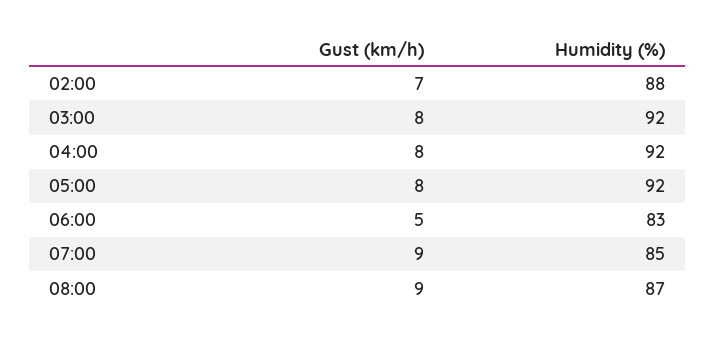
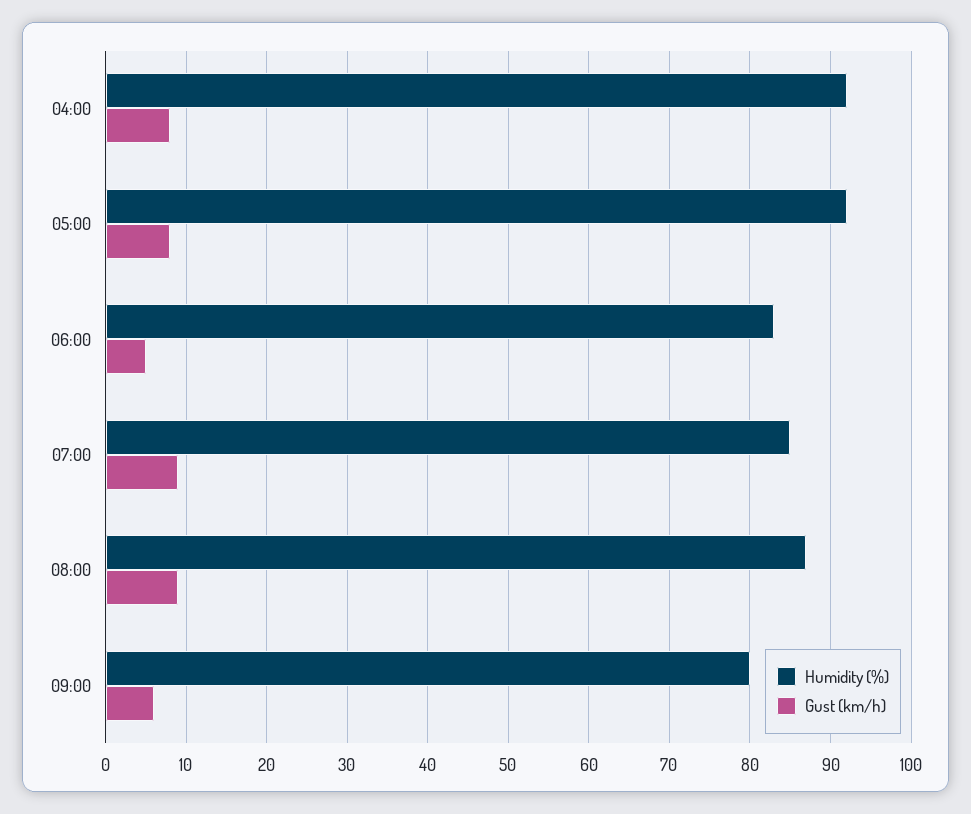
Gust (km/h), 02:00: 7 -> none
Humidity (%), 02:00: 88 -> none
Gust (km/h), 03:00: 8 -> none
Humidity (%), 03:00: 92 -> none
Humidity (%), 09:00: none -> 80
Gust (km/h), 09:00: none -> 6

